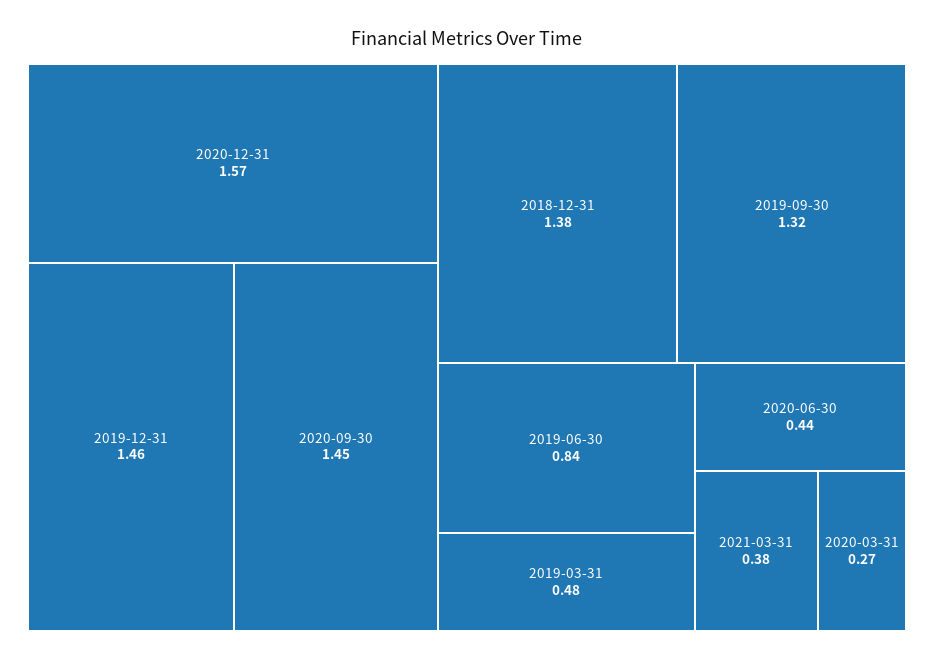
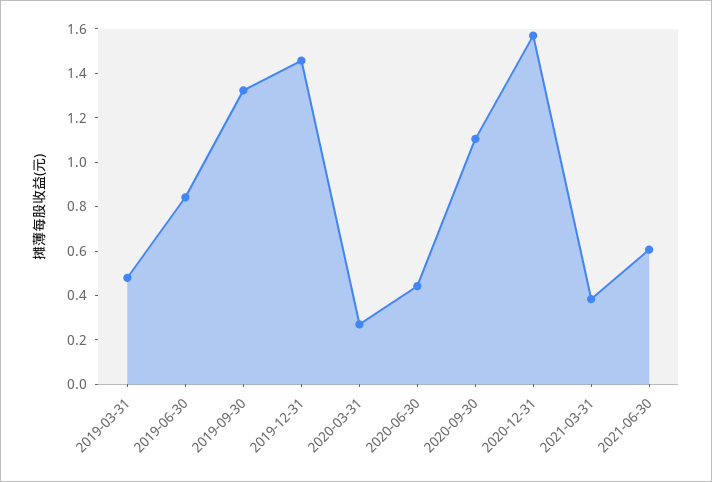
2020-09-30: 1.45 -> 1.1
2018-12-31: 1.38 -> none
2021-06-30: none -> 0.6

